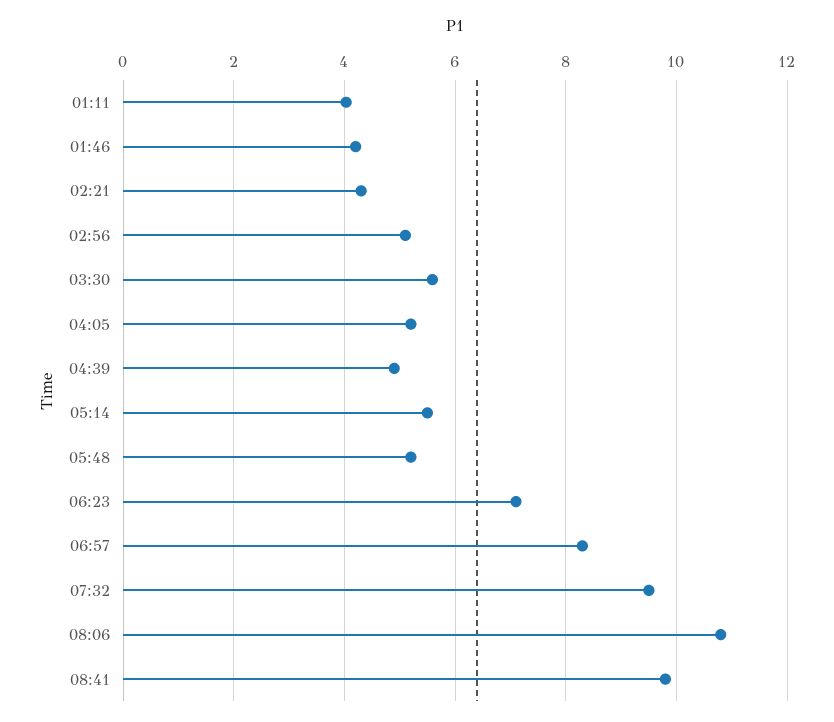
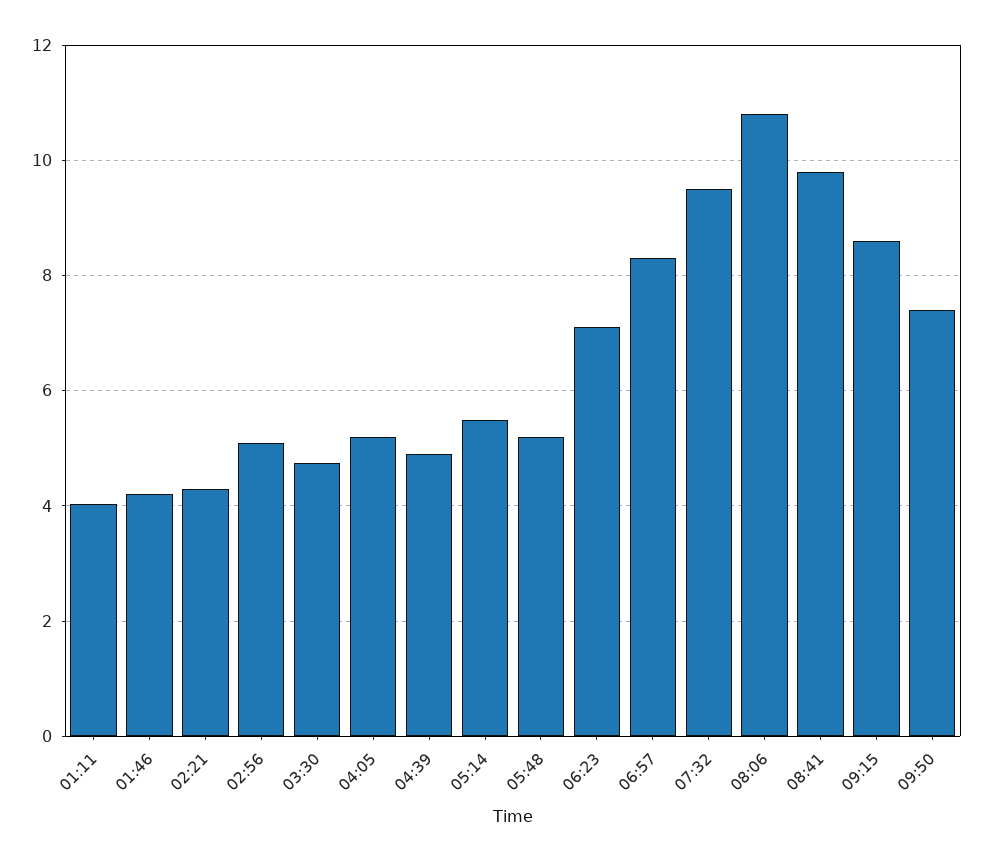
03:30: 5.6 -> 4.8
09:15: none -> 8.6
09:50: none -> 7.4

